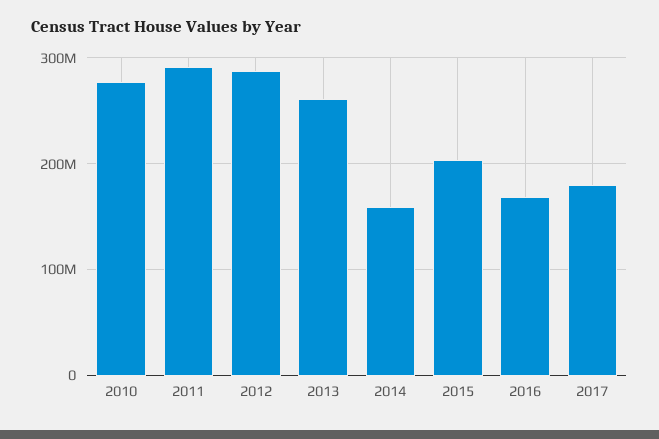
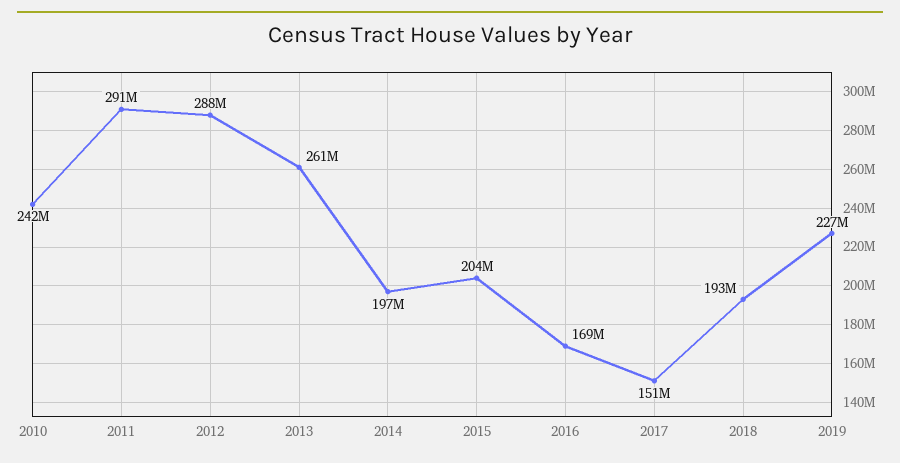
2010: 280000000 -> 242000000
2014: 160000000 -> 197000000
2017: 180000000 -> 151000000
2018: none -> 193000000
2019: none -> 227000000

